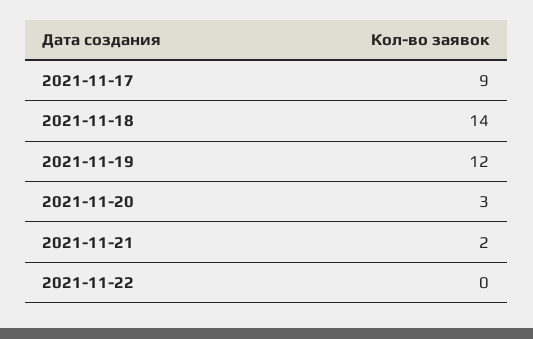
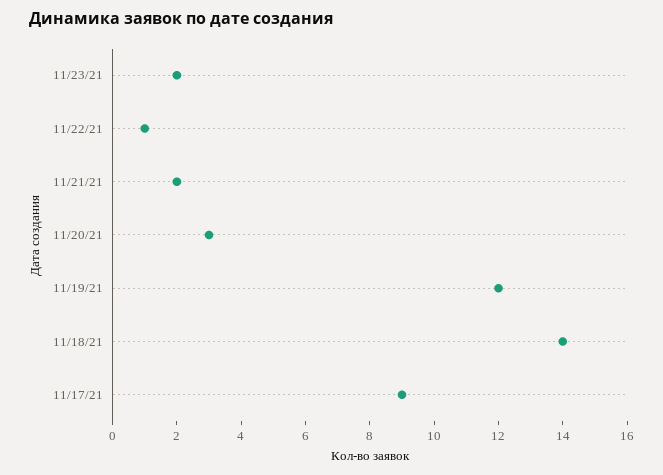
2021-11-22: 0 -> 1
11/23/21: none -> 2

